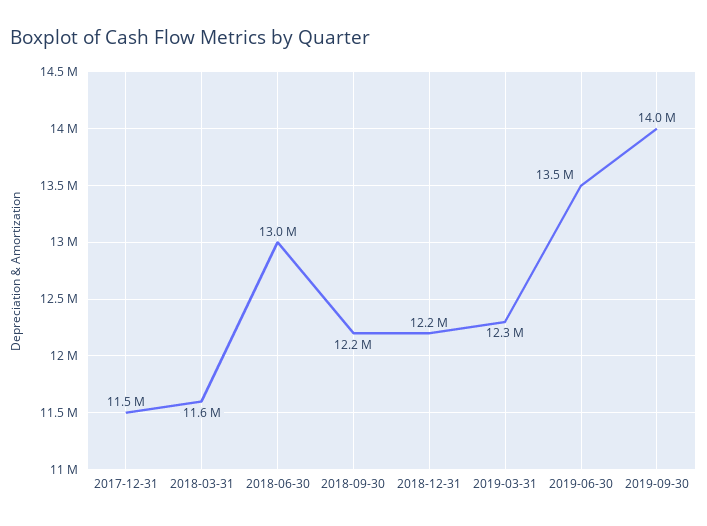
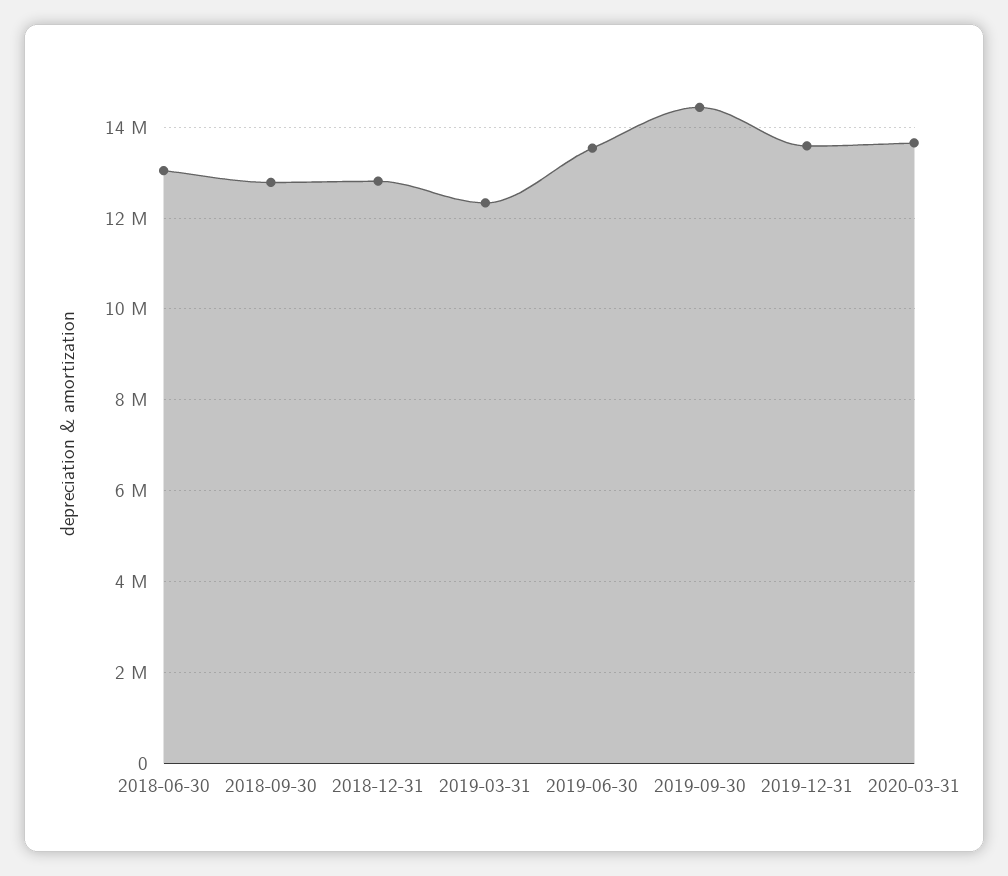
2017-12-31: 11500000 -> none
2018-03-31: 11600000 -> none
2018-09-30: 12200000 -> 12800000
2018-12-31: 12200000 -> 12800000
2019-09-30: 14000000 -> 14400000
2019-12-31: none -> 13600000
2020-03-31: none -> 13600000

